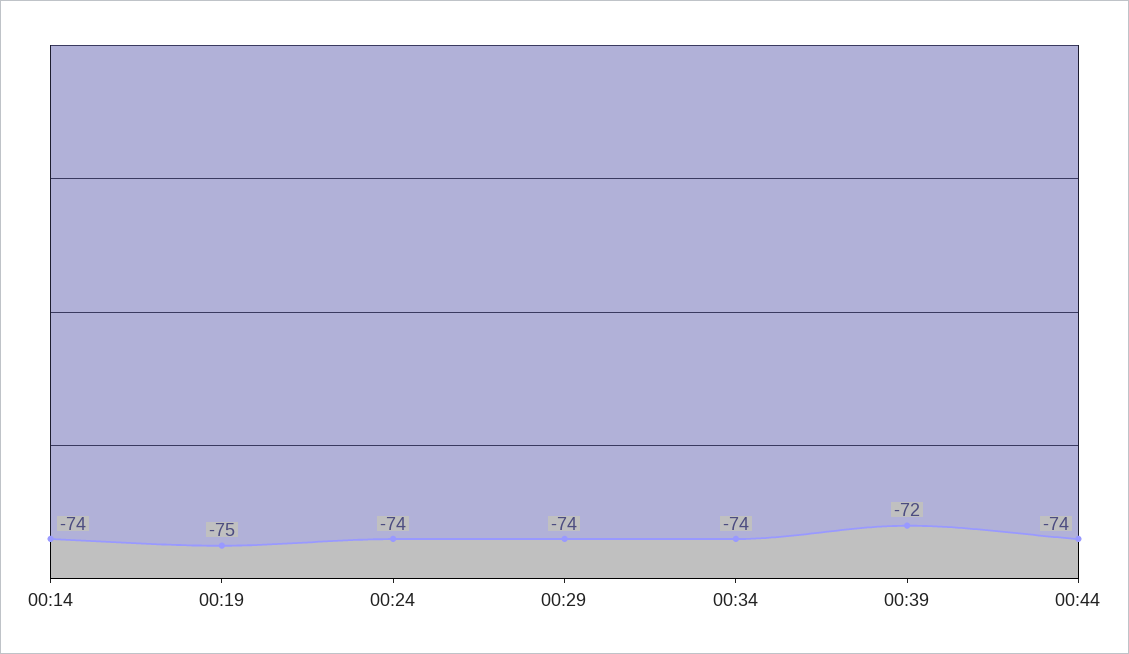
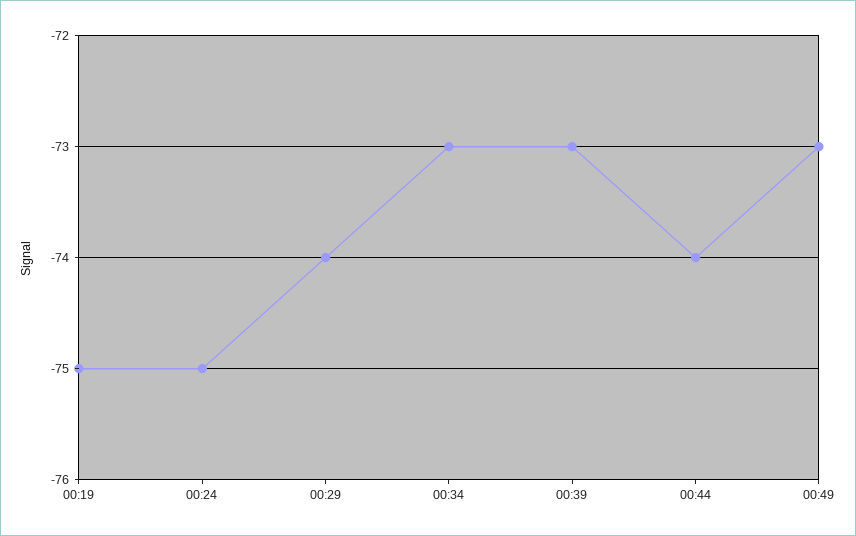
00:14: -74 -> none
00:24: -74 -> -75
00:34: -74 -> -73
00:39: -72 -> -73
00:49: none -> -73

